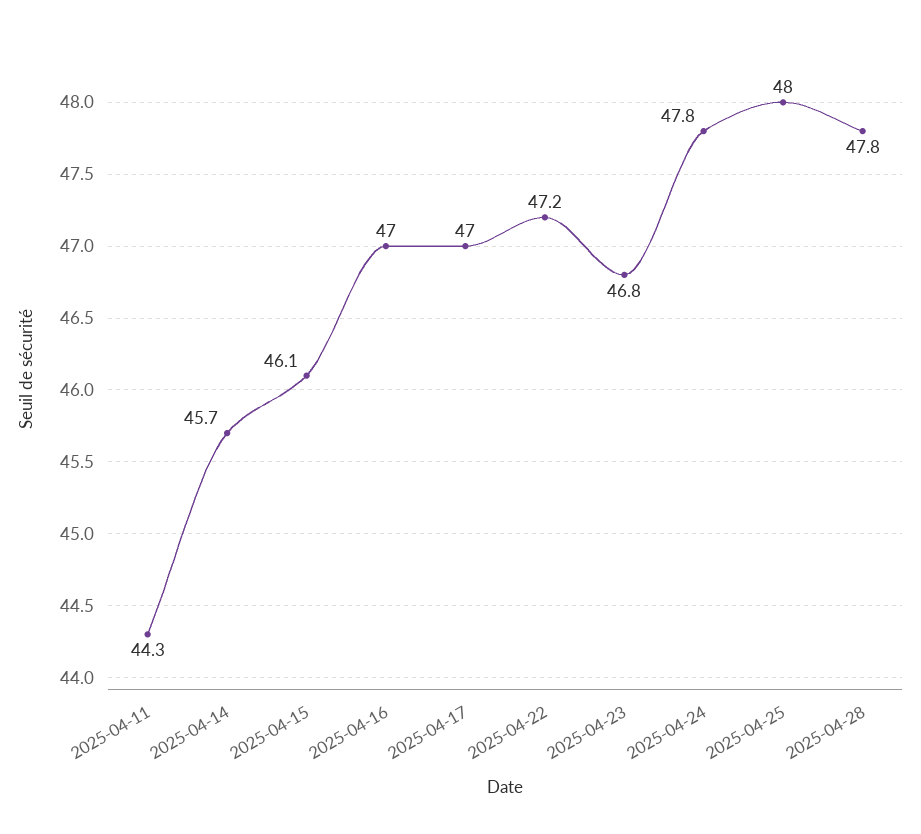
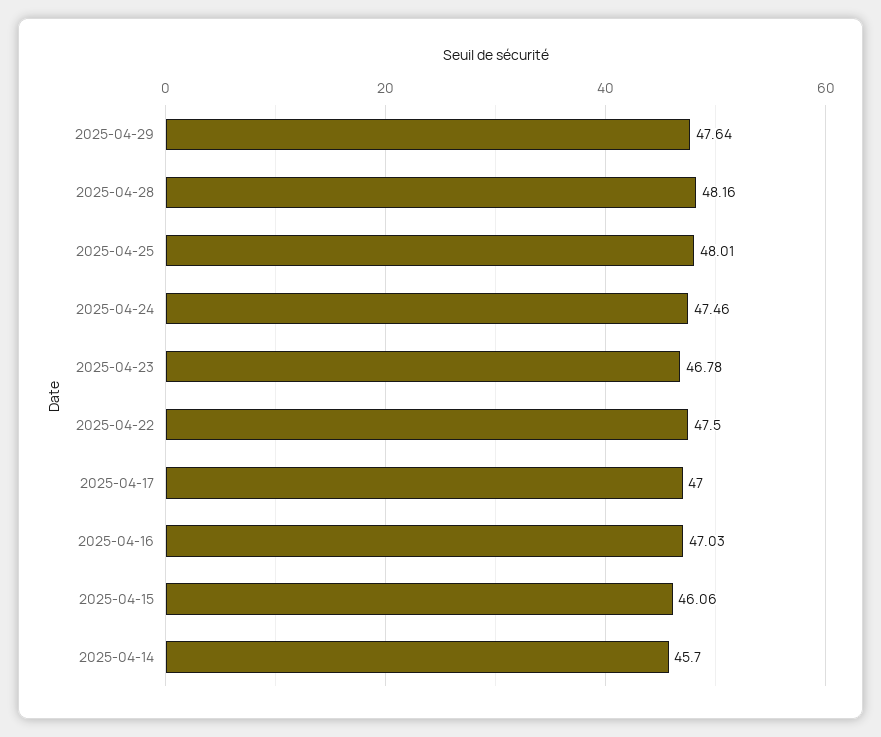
2025-04-11: 44.3 -> none
2025-04-22: 47.2 -> 47.5
2025-04-24: 47.8 -> 47.46
2025-04-28: 47.8 -> 48.16
2025-04-29: none -> 47.64

